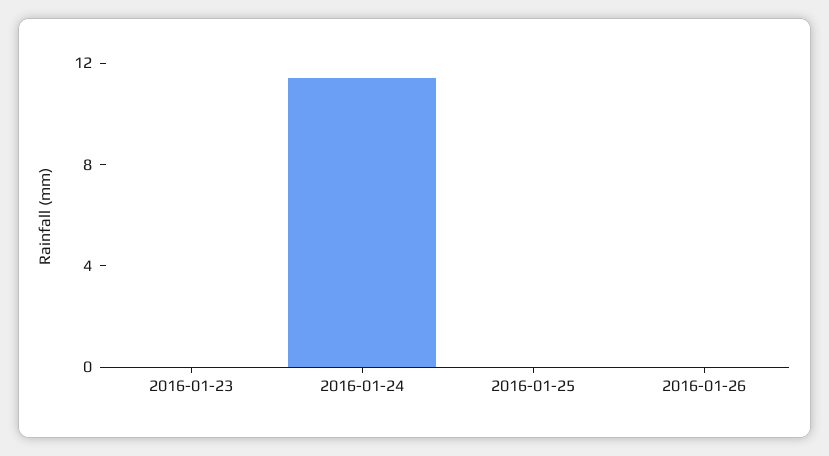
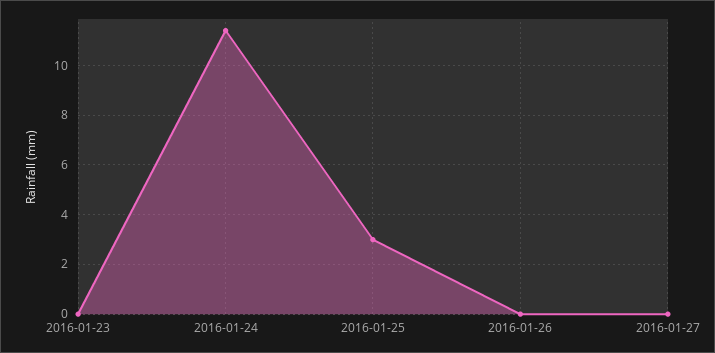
2016-01-25: 0 -> 3
2016-01-27: none -> 0

